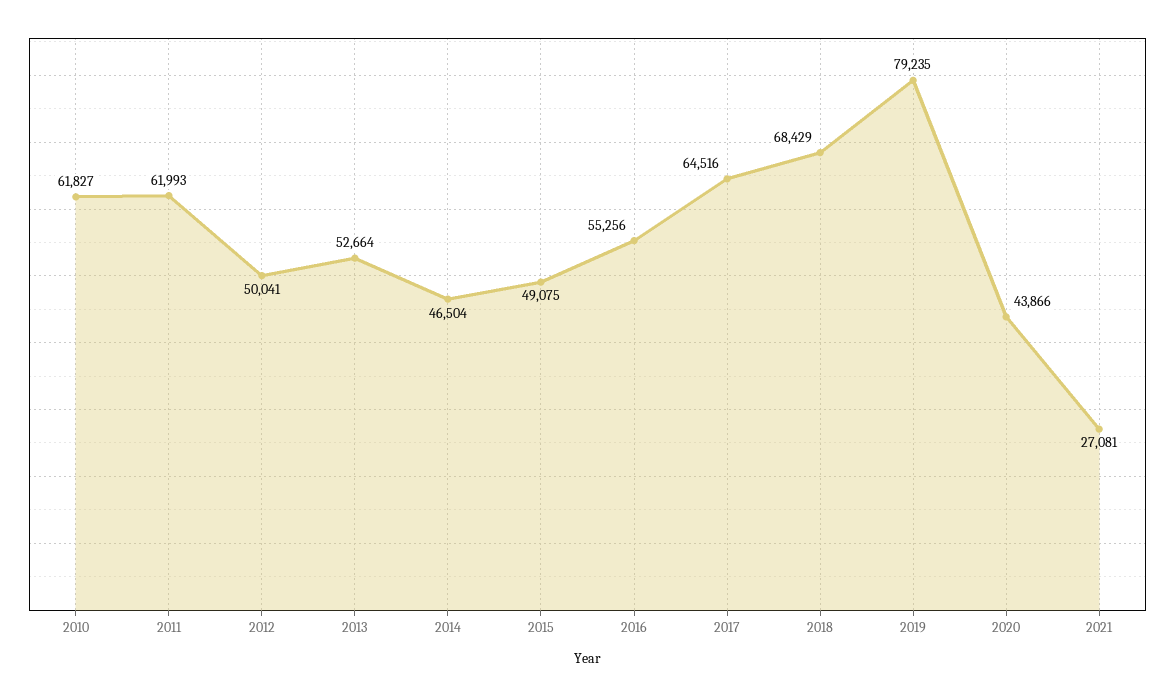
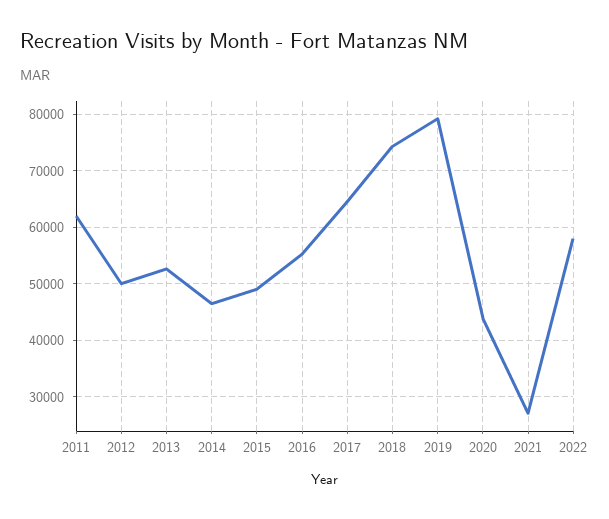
2010: 61827 -> none
2018: 68429 -> 74000
2022: none -> 58000

